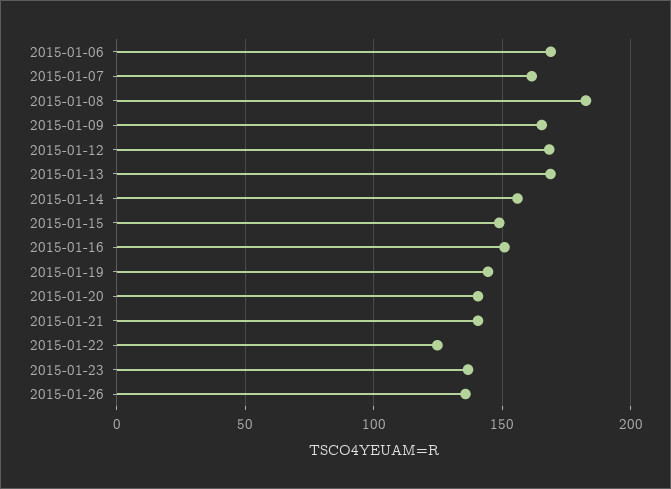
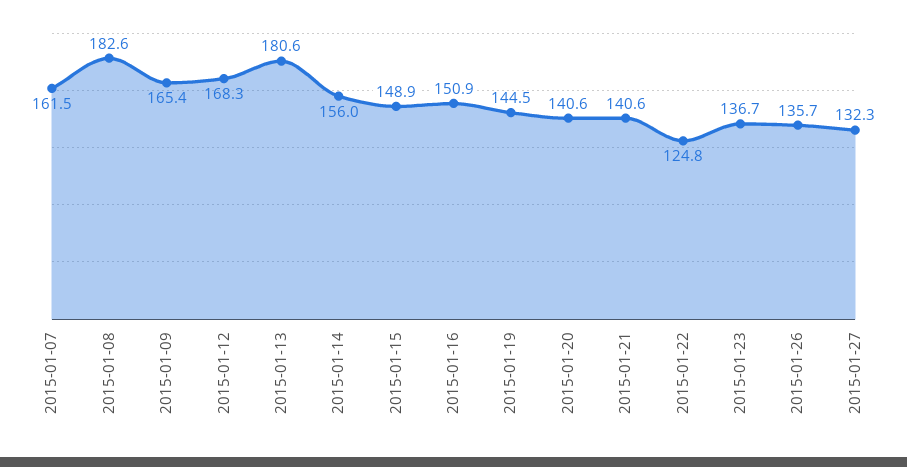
2015-01-06: 170 -> none
2015-01-13: 170 -> 180.6
2015-01-27: none -> 132.3

